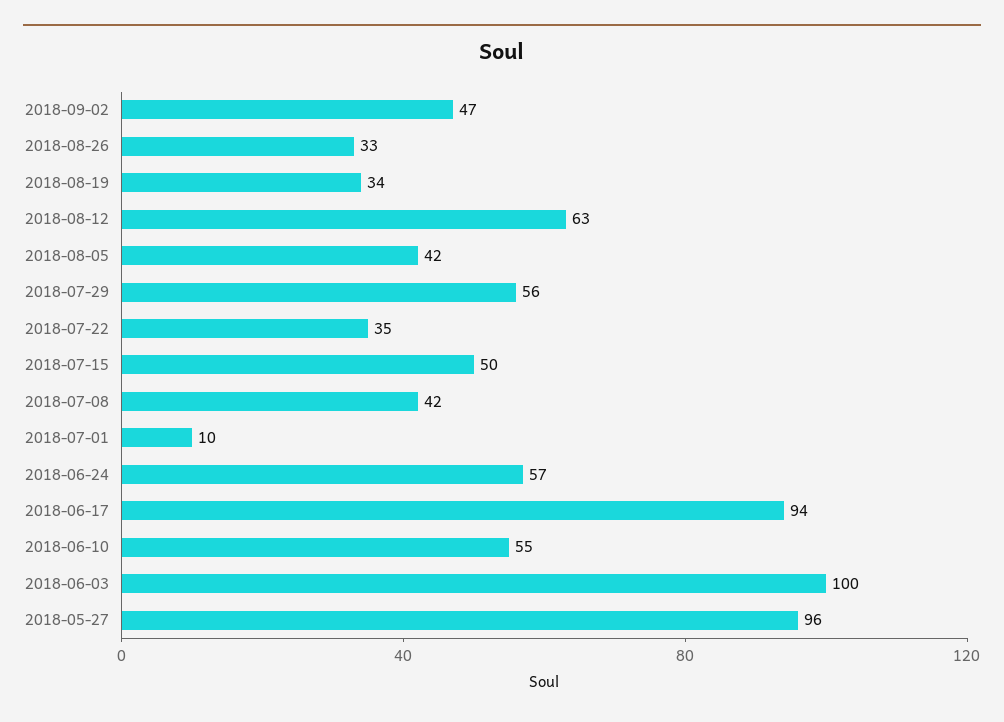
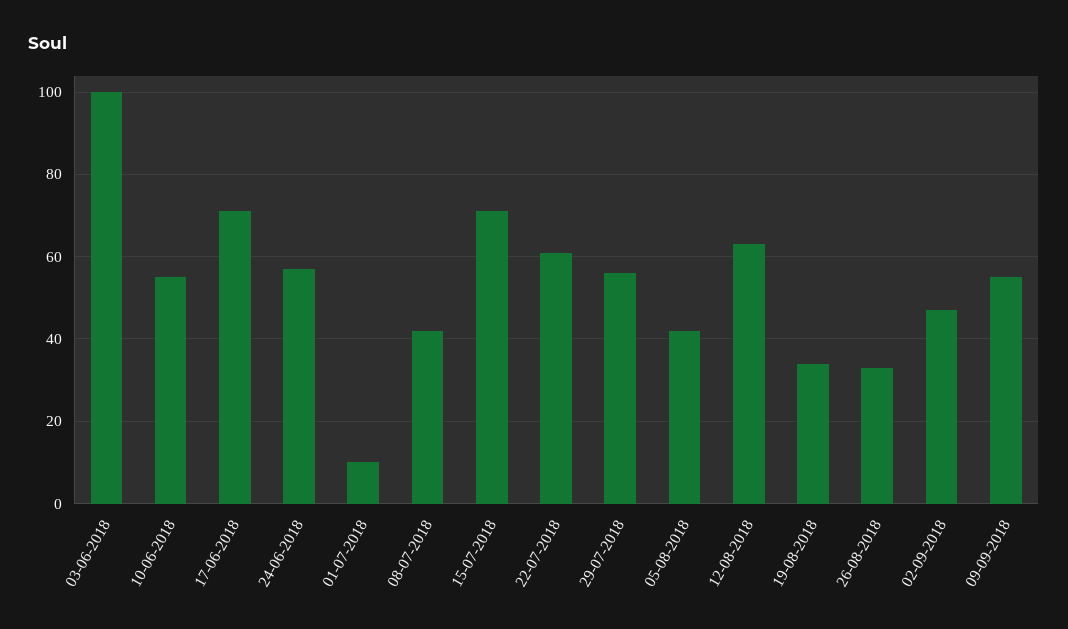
2018-07-22: 35 -> 60
2018-07-15: 50 -> 70
2018-06-17: 94 -> 70
2018-05-27: 96 -> none
09-09-2018: none -> 55

